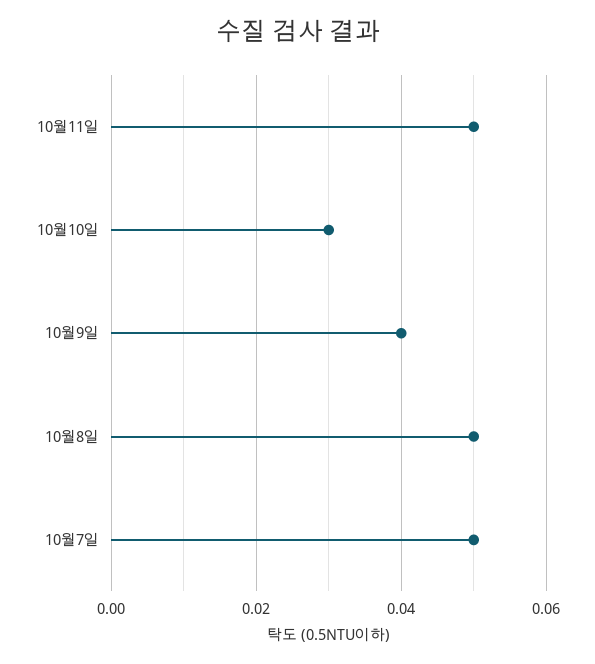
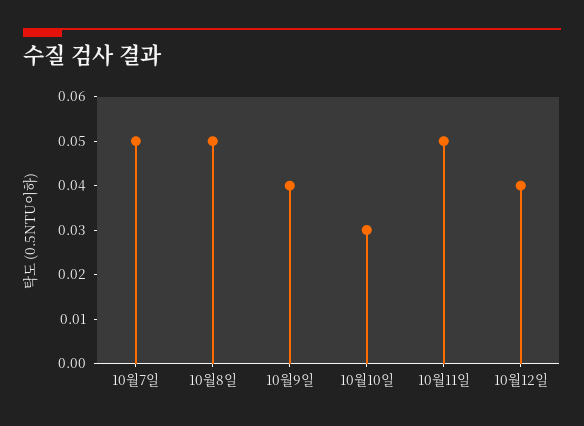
10월12일: none -> 0.04

